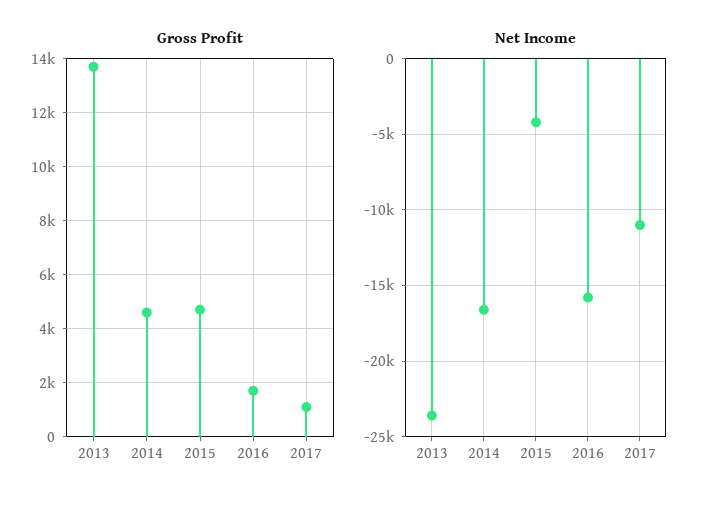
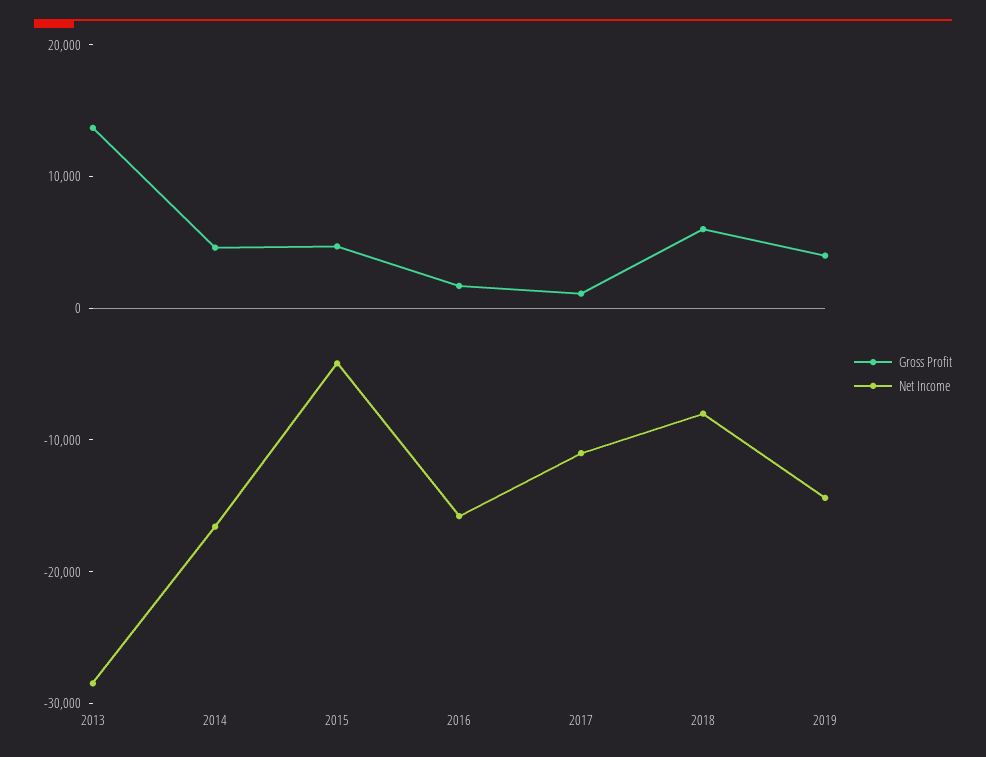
Net Income, 2013: -23500 -> -28000
Gross Profit, 2018: none -> 6000
Net Income, 2018: none -> -8000
Gross Profit, 2019: none -> 4000
Net Income, 2019: none -> -14000

